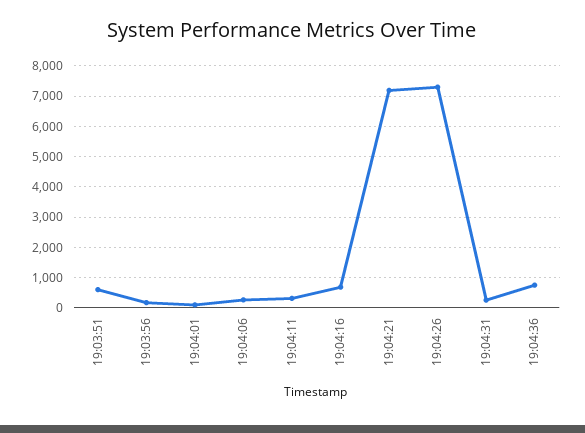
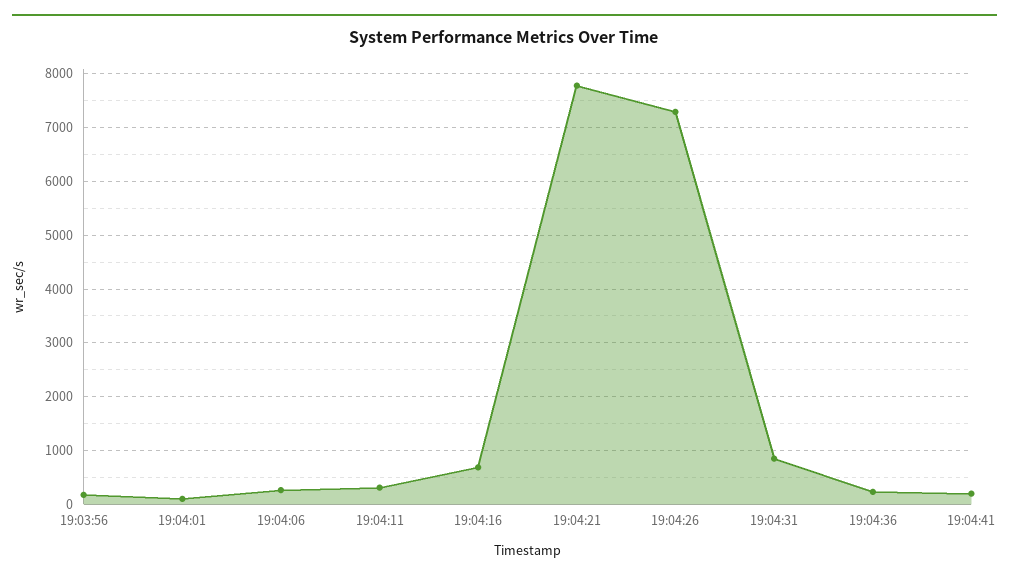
19:03:51: 600 -> none
19:04:21: 7200 -> 7800
19:04:31: 200 -> 800
19:04:36: 800 -> 200
19:04:41: none -> 200

